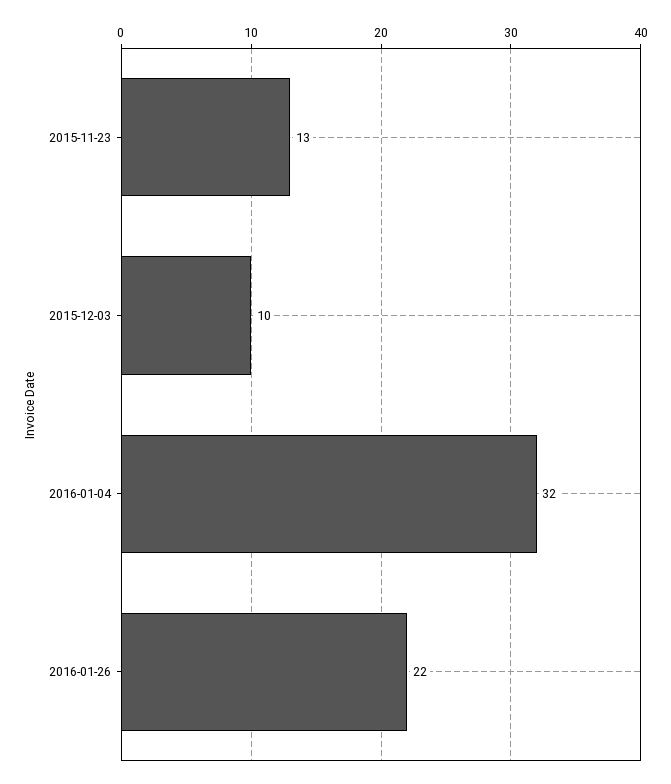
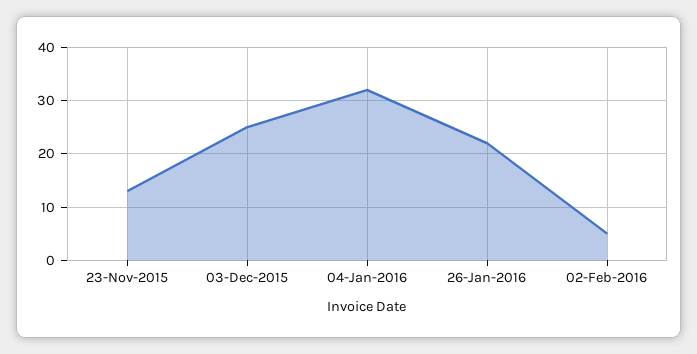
2015-12-03: 10 -> 25
02-Feb-2016: none -> 5

